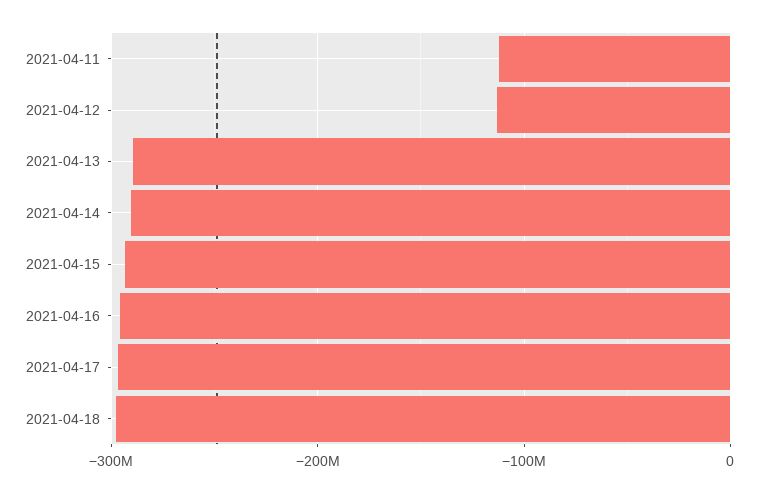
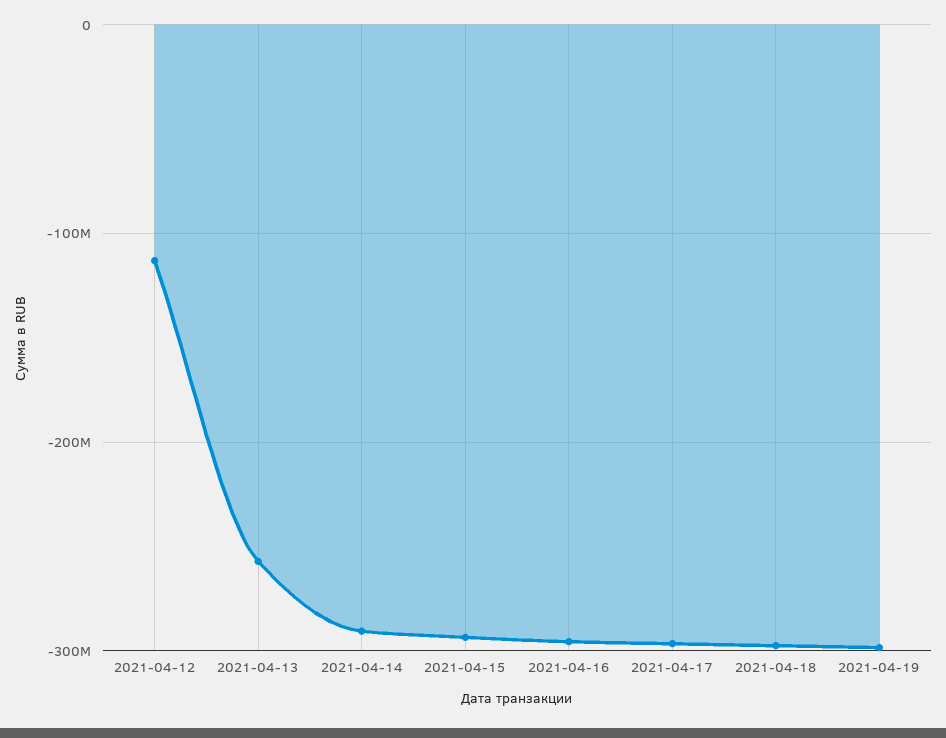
2021-04-11: -110000000 -> none
2021-04-13: -290000000 -> -260000000
2021-04-19: none -> -300000000

